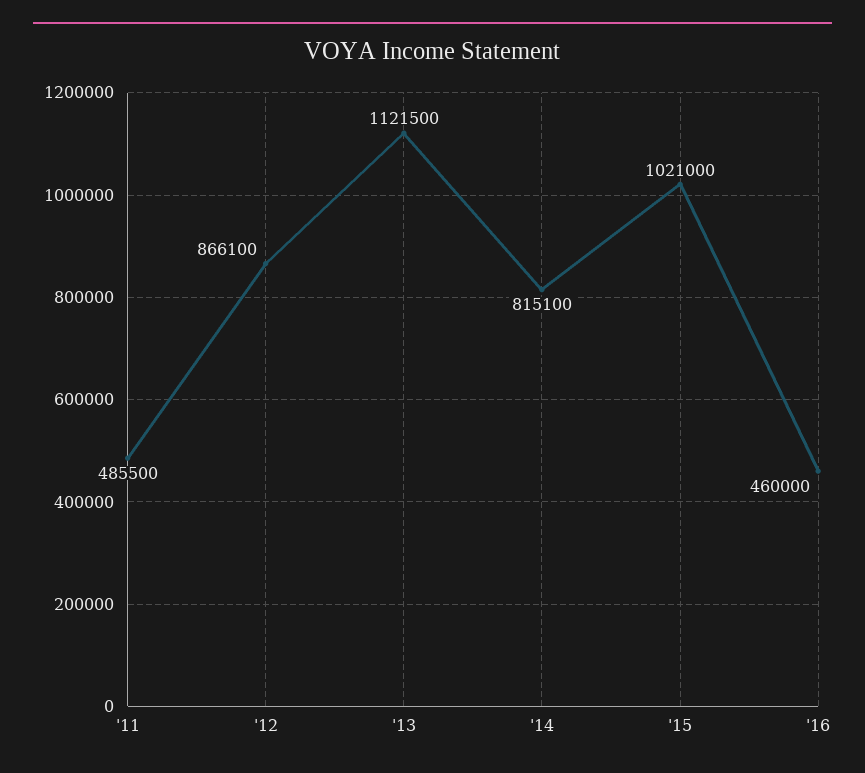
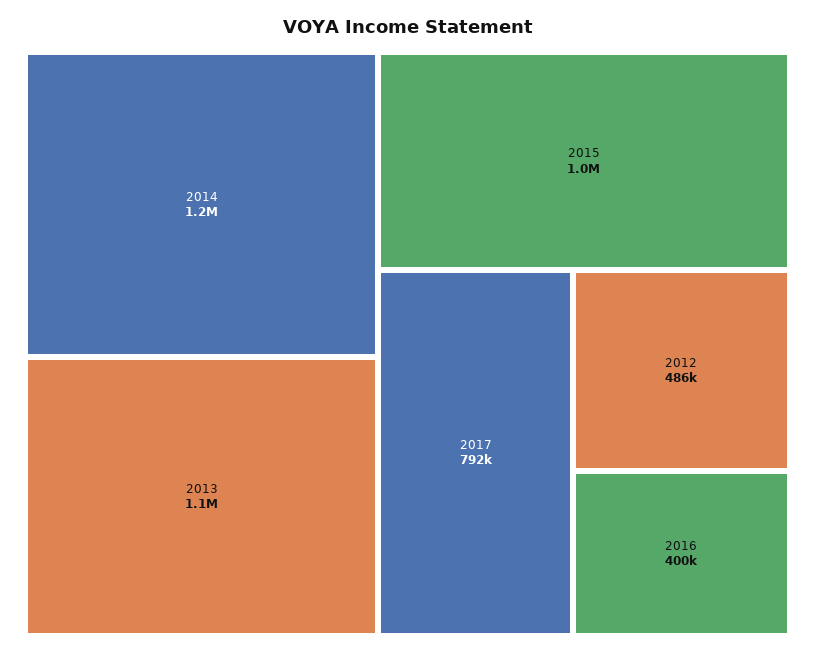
'11: 485500 -> none
'12: 866100 -> 486000
'14: 815100 -> 1200000
'16: 460000 -> 400000
2017: none -> 792000

